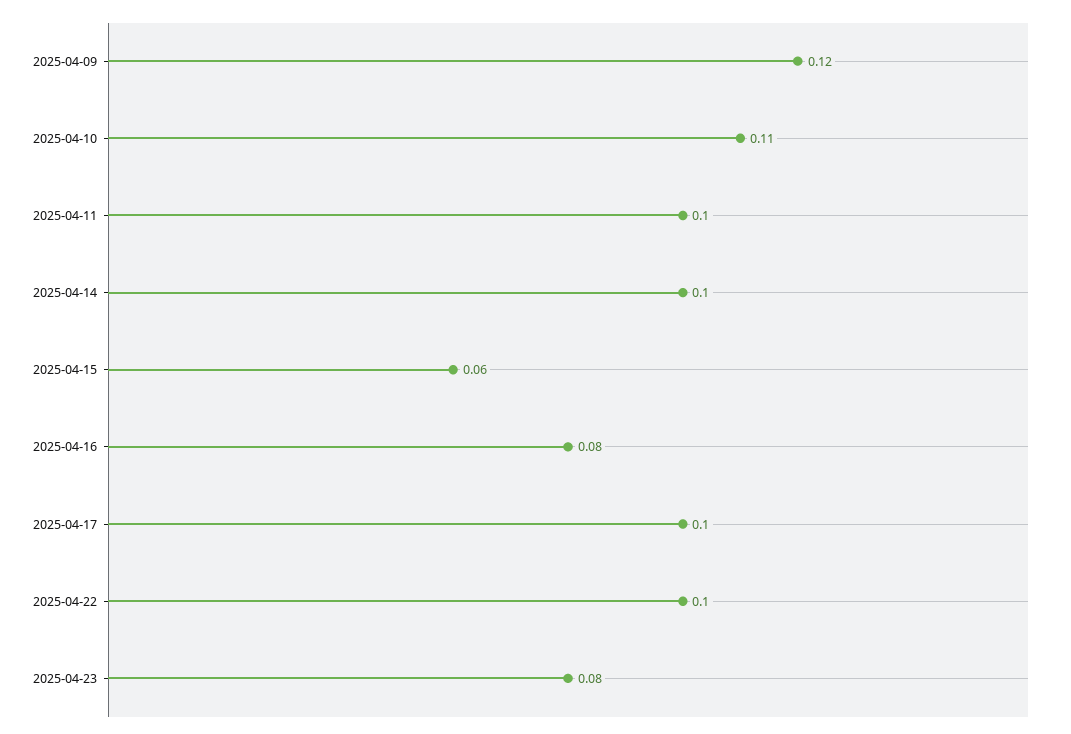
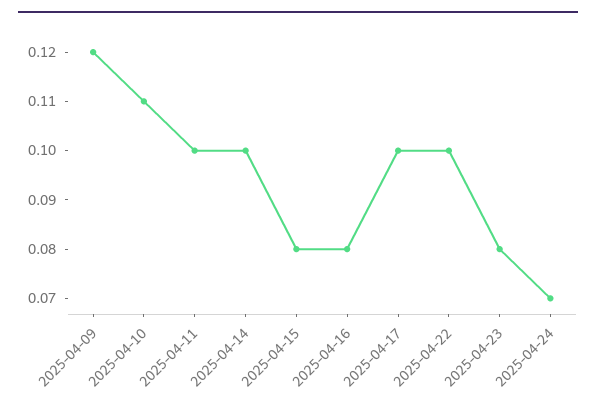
2025-04-15: 0.06 -> 0.08
2025-04-24: none -> 0.07

